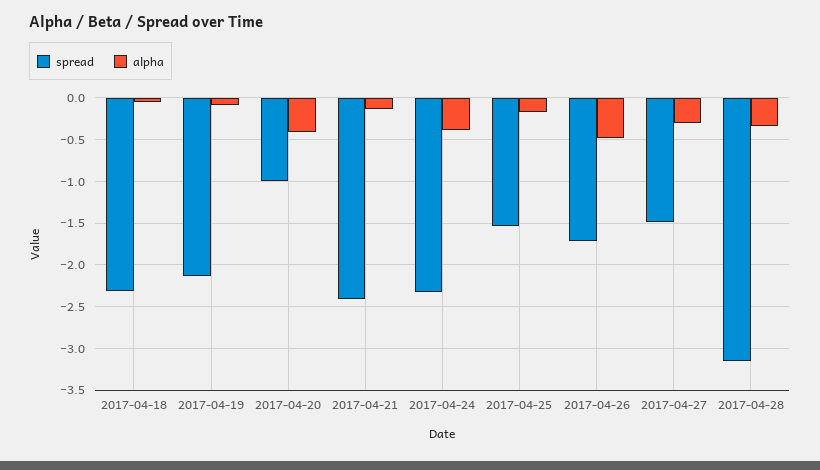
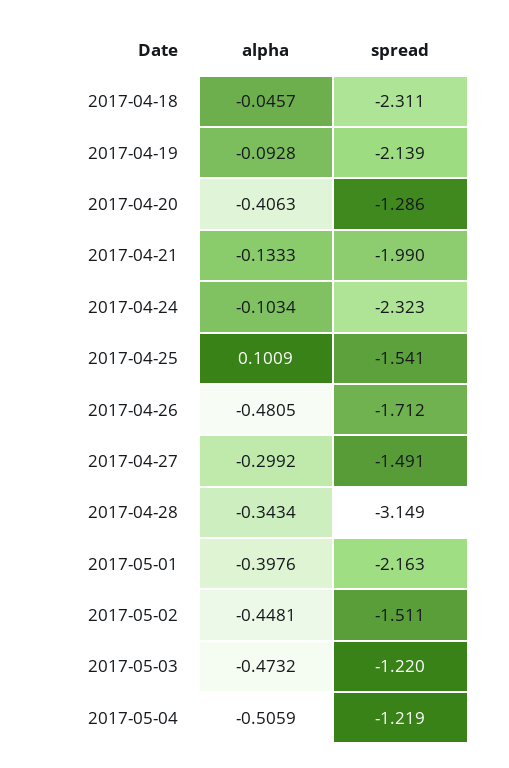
spread, 2017-04-20: -1 -> -1.286
spread, 2017-04-21: -2.4 -> -1.99
alpha, 2017-04-24: -0.4 -> -0.1034
alpha, 2017-04-25: -0.2 -> 0.1009
alpha, 2017-05-01: none -> -0.3976
spread, 2017-05-01: none -> -2.163
alpha, 2017-05-02: none -> -0.4481
spread, 2017-05-02: none -> -1.511
alpha, 2017-05-03: none -> -0.4732
spread, 2017-05-03: none -> -1.22
alpha, 2017-05-04: none -> -0.5059
spread, 2017-05-04: none -> -1.219

